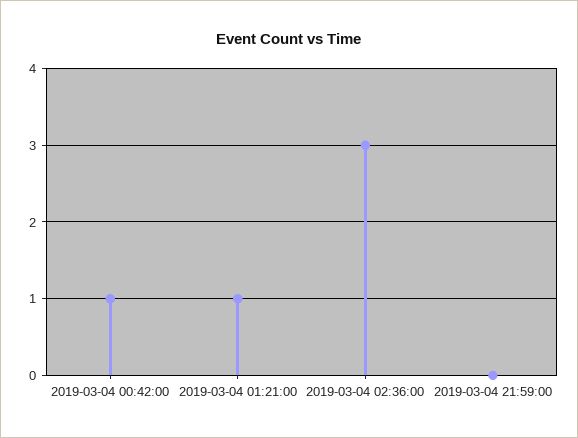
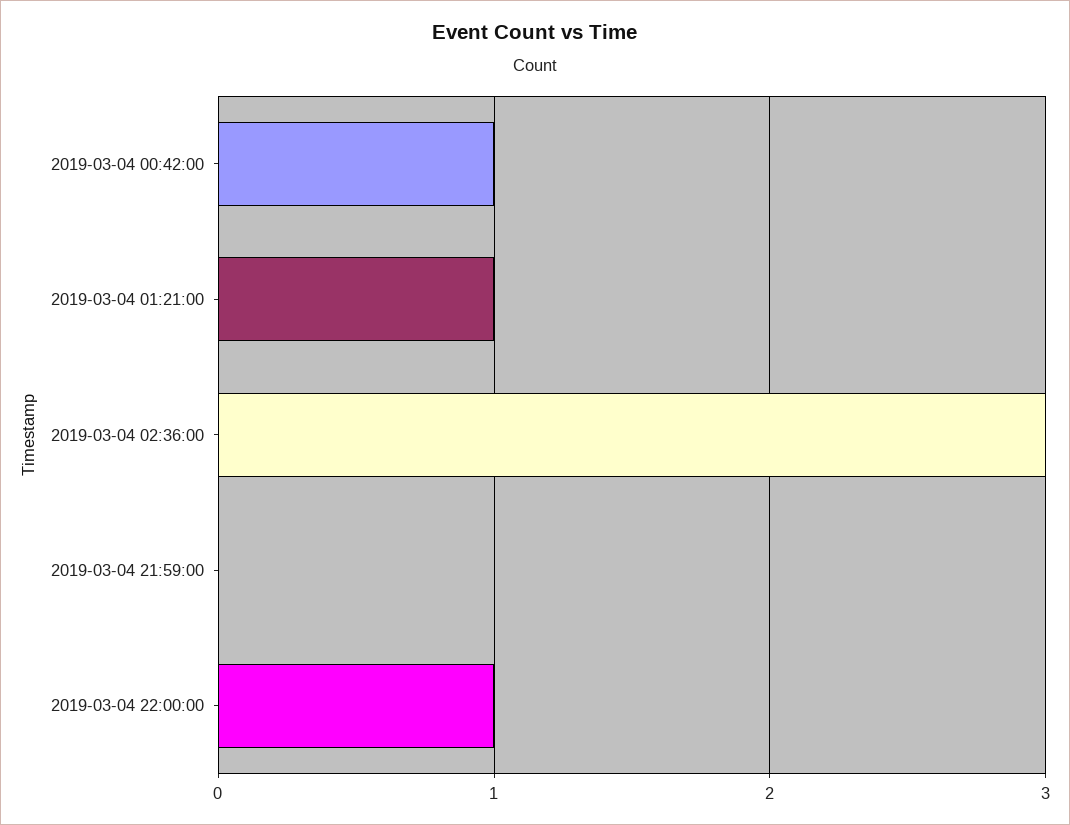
2019-03-04 22:00:00: none -> 1

